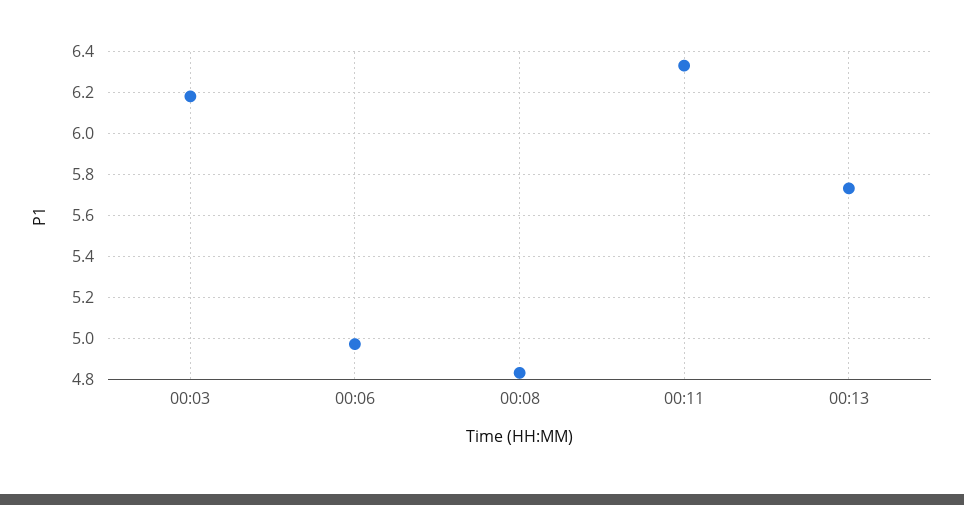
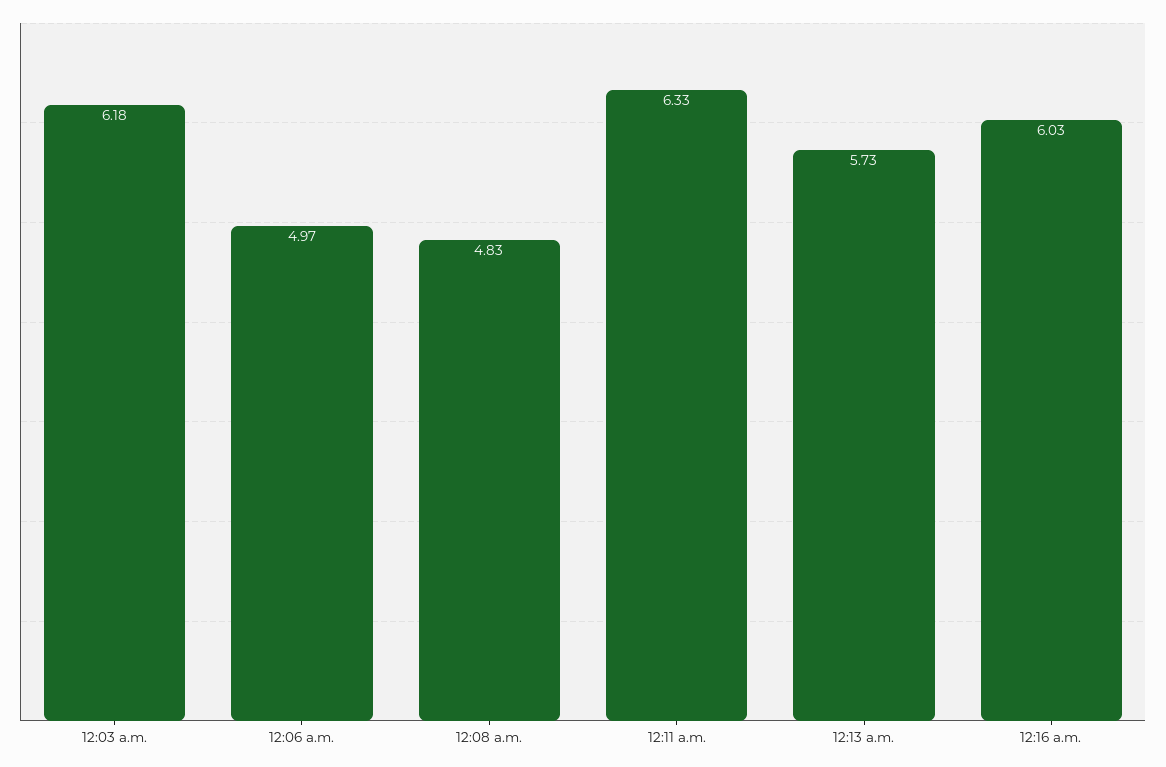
12:16 a.m.: none -> 6.03

